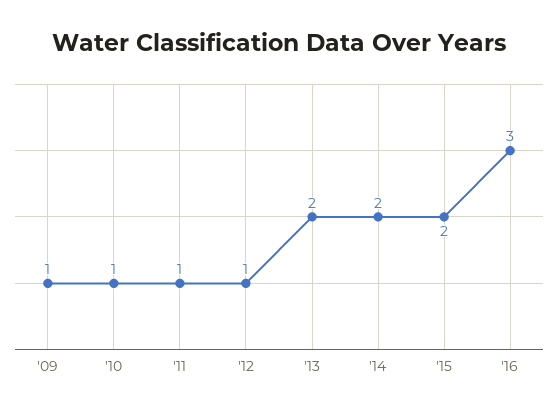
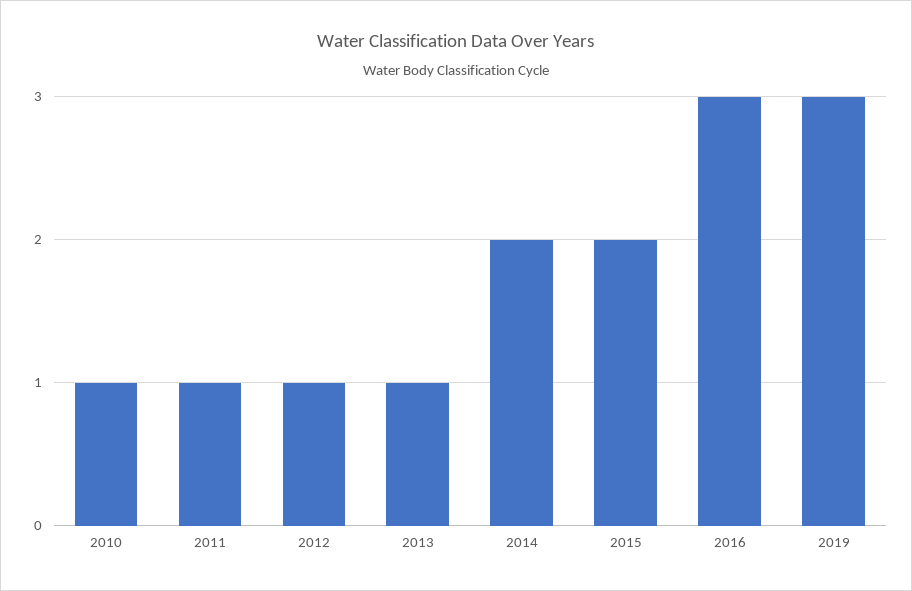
'09: 1 -> none
'13: 2 -> 1
2019: none -> 3

